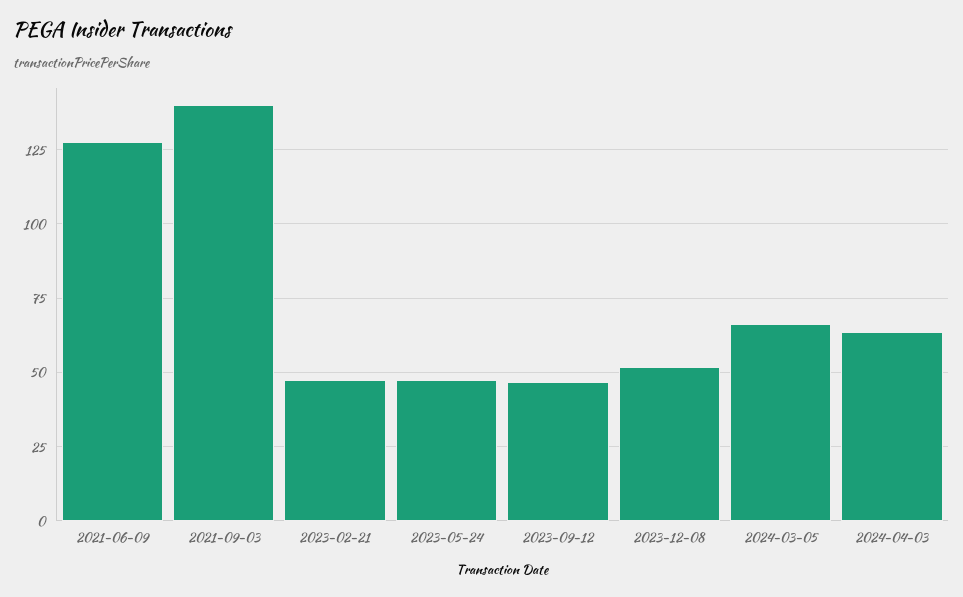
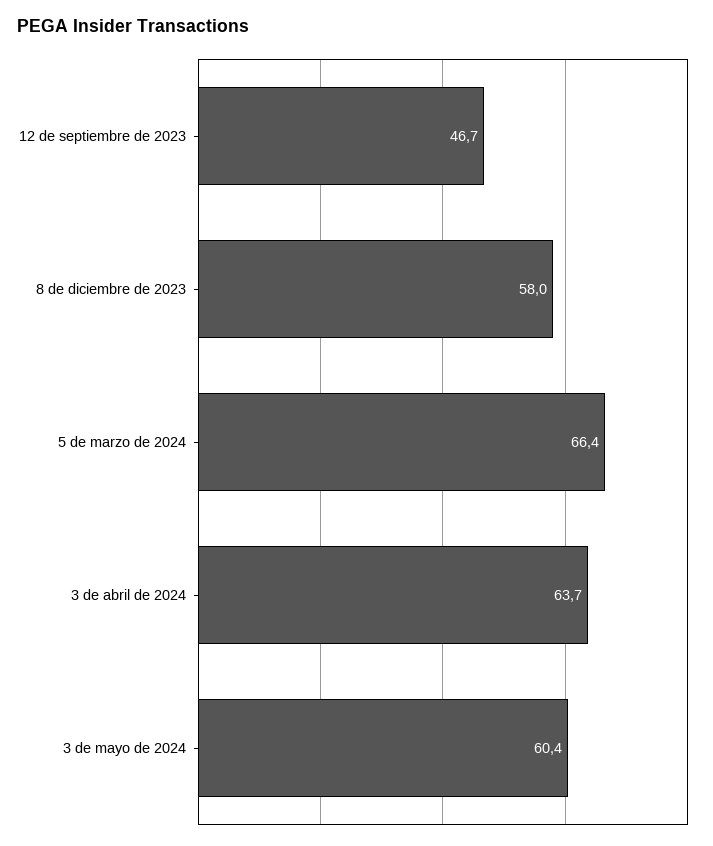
2021-06-09: 127.5 -> none
2021-09-03: 140 -> none
2023-02-21: 47.5 -> none
2023-05-24: 47.5 -> none
2023-12-08: 52.5 -> 58
3 de mayo de 2024: none -> 60.4

